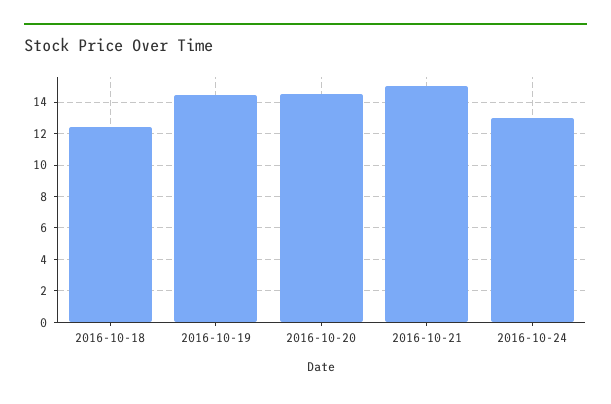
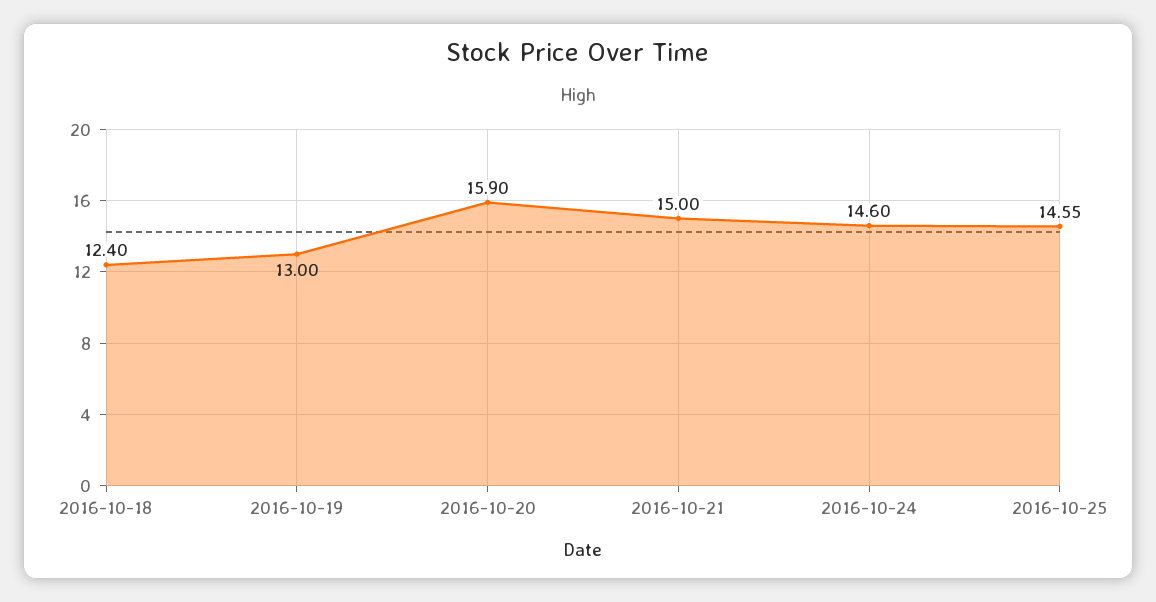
2016-10-19: 14.5 -> 13
2016-10-20: 14.5 -> 15.9
2016-10-24: 13 -> 14.6
2016-10-25: none -> 14.55

